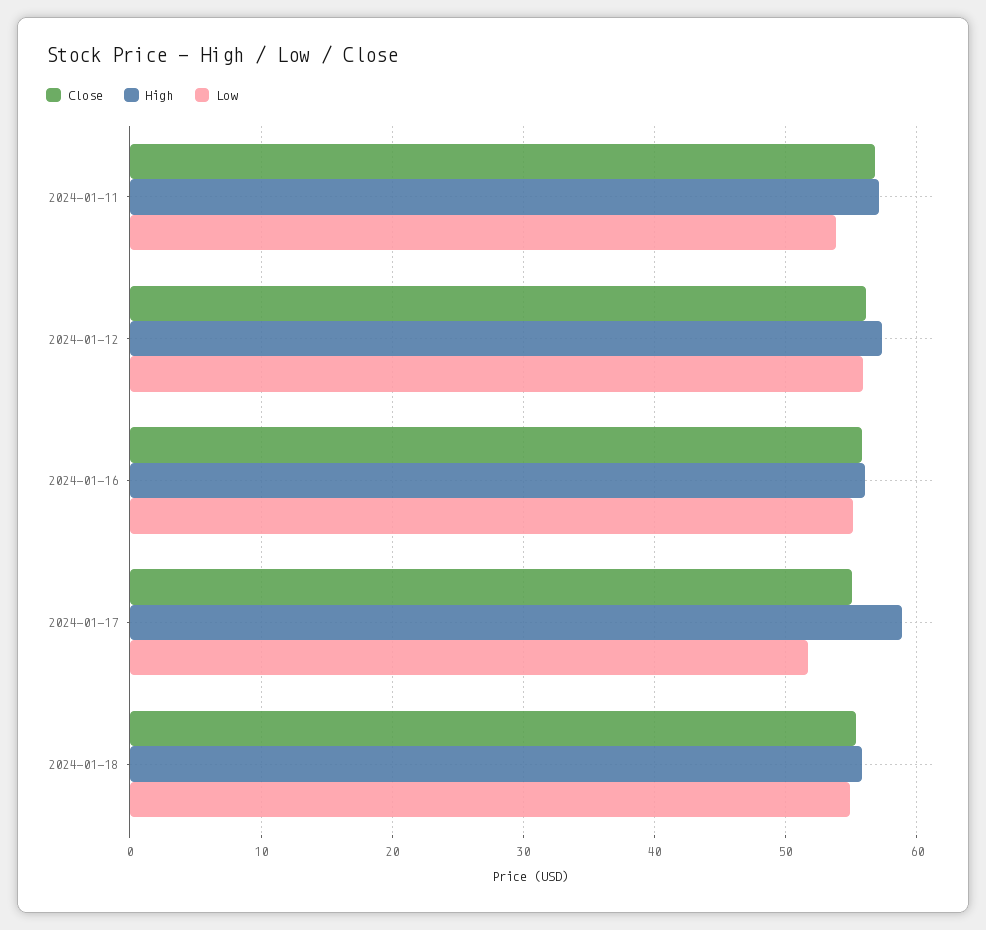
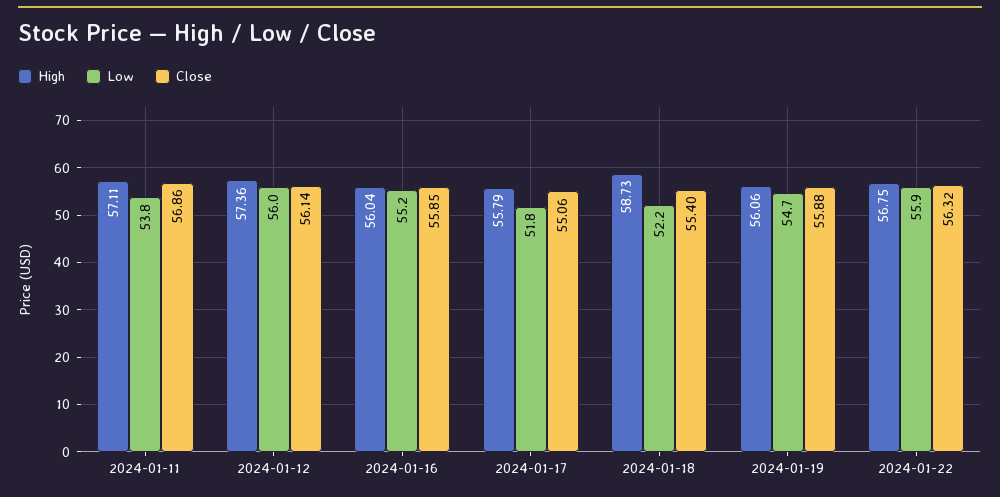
High, 2024-01-17: 59 -> 55.79
High, 2024-01-18: 56 -> 58.73
Low, 2024-01-18: 55 -> 52.2
High, 2024-01-19: none -> 56.06
Low, 2024-01-19: none -> 54.7
Close, 2024-01-19: none -> 55.88
High, 2024-01-22: none -> 56.75
Low, 2024-01-22: none -> 55.9
Close, 2024-01-22: none -> 56.32

